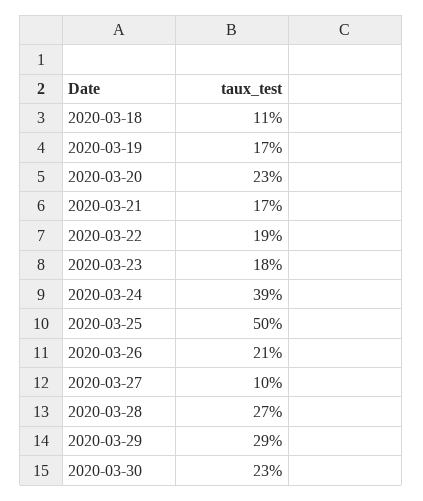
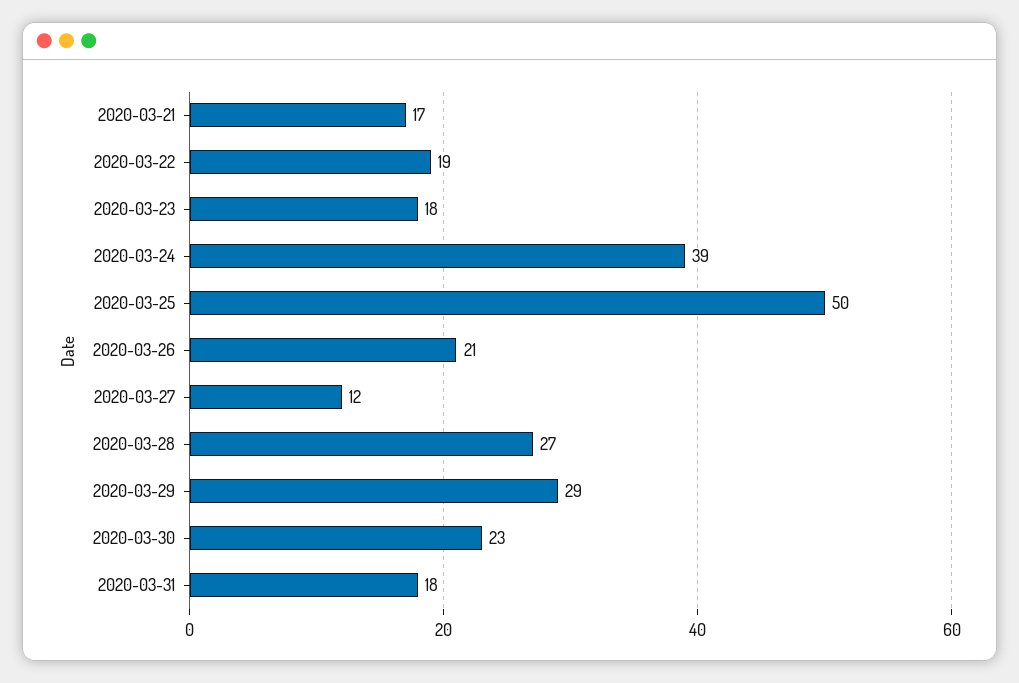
2020-03-18: 11 -> none
2020-03-19: 17 -> none
2020-03-20: 23 -> none
2020-03-27: 10 -> 12
2020-03-31: none -> 18

